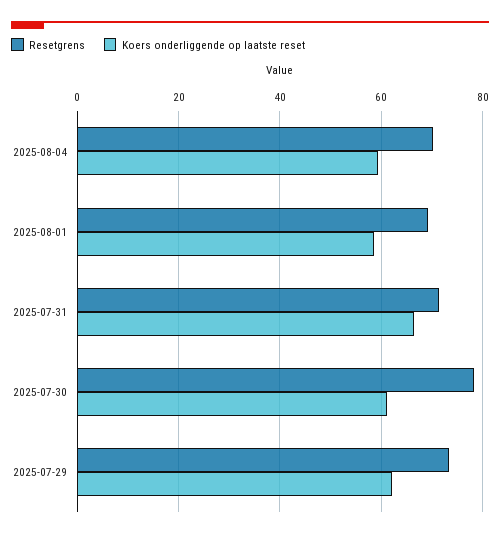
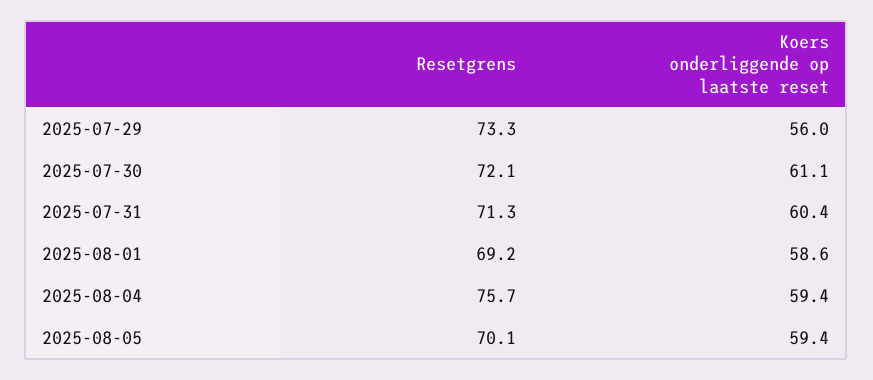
Resetgrens, 2025-08-04: 70 -> 75.7
Koers onderliggende op laatste reset, 2025-07-31: 66 -> 60.4
Resetgrens, 2025-07-30: 78 -> 72.1
Koers onderliggende op laatste reset, 2025-07-29: 62 -> 56
Resetgrens, 2025-08-05: none -> 70.1
Koers onderliggende op laatste reset, 2025-08-05: none -> 59.4

